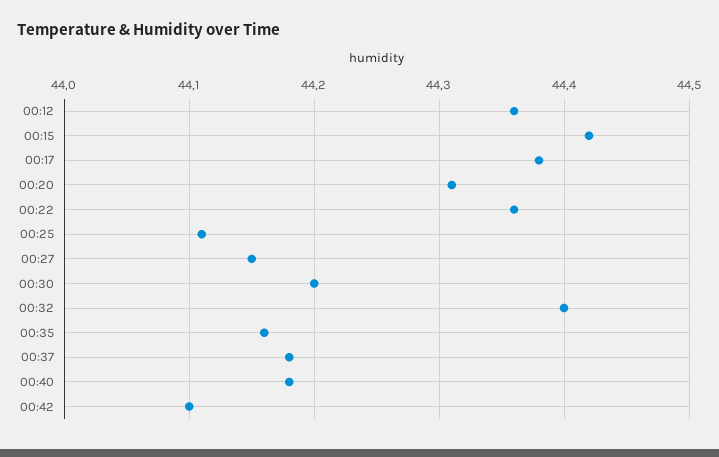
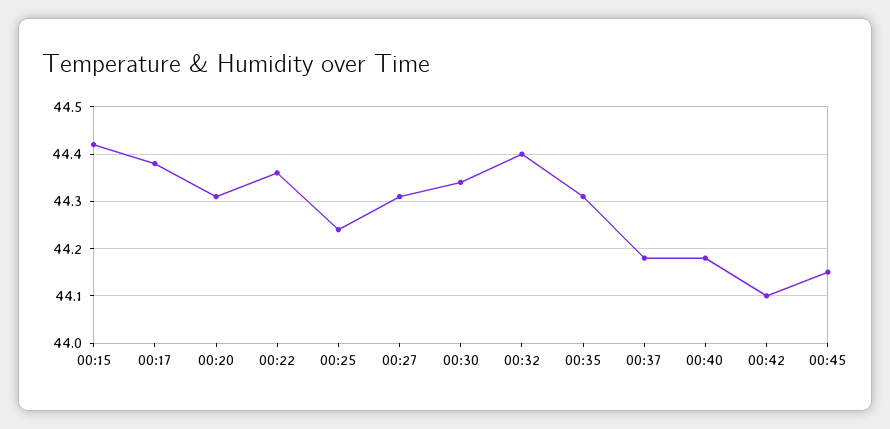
00:12: 44.36 -> none
00:25: 44.11 -> 44.25
00:27: 44.15 -> 44.3
00:30: 44.2 -> 44.35
00:35: 44.16 -> 44.3
00:45: none -> 44.15

